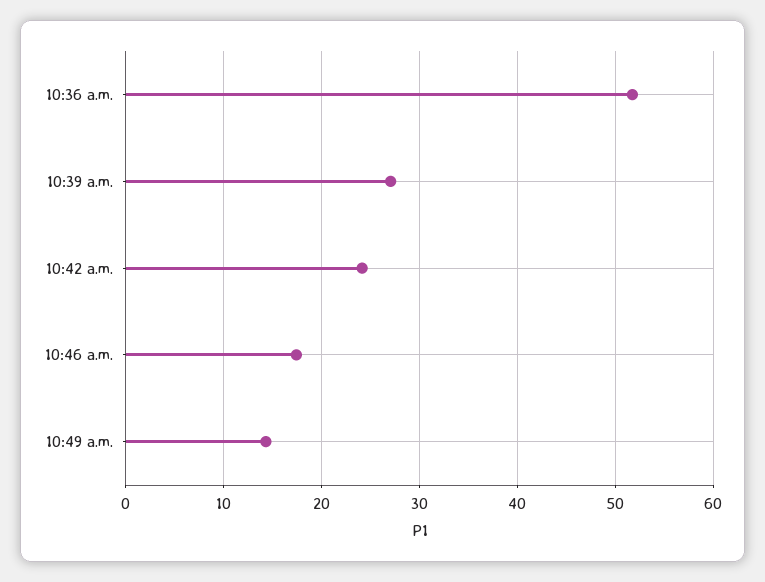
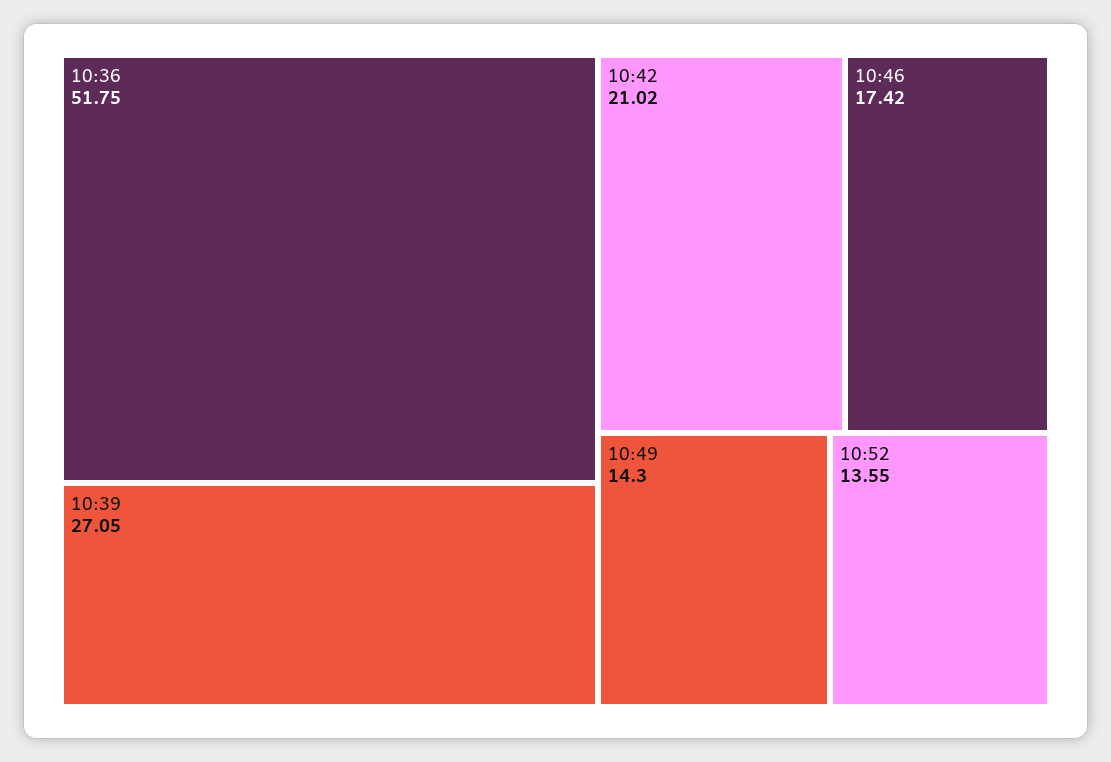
10:42 a.m.: 24 -> 21.02
10:52: none -> 13.55

